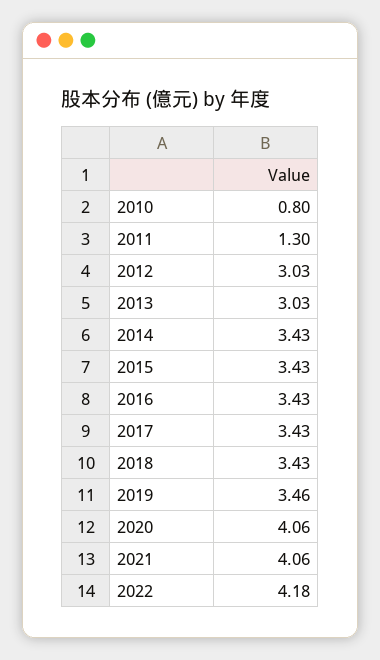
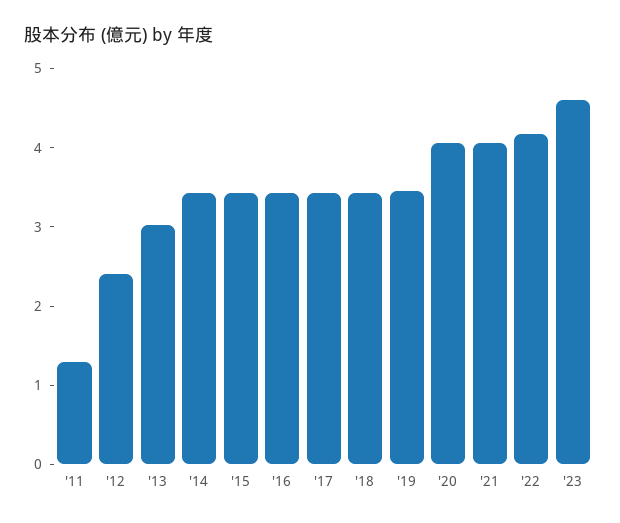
2010: 0.8 -> none
2012: 3.03 -> 2.4
'23: none -> 4.6

